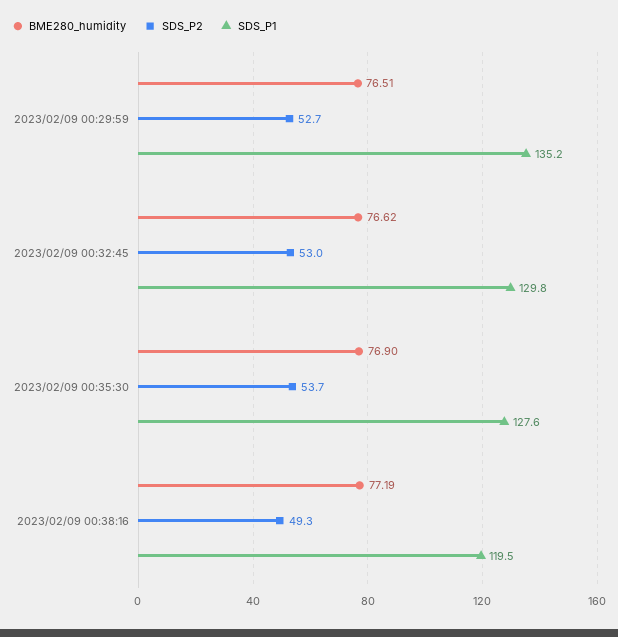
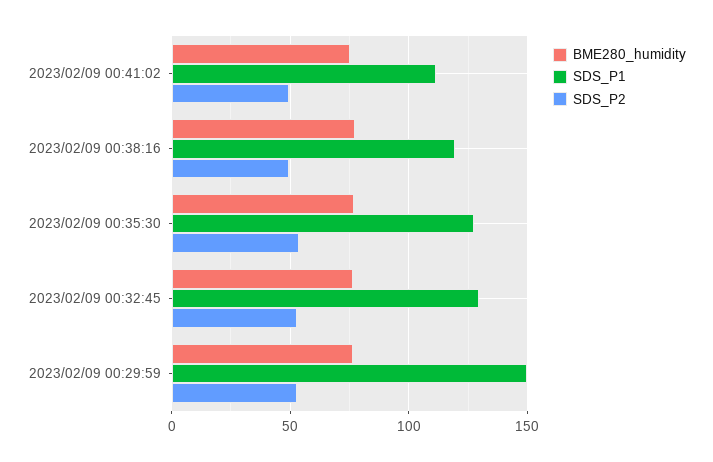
SDS_P1, 2023/02/09 00:29:59: 135.2 -> 150
BME280_humidity, 2023/02/09 00:41:02: none -> 75
SDS_P1, 2023/02/09 00:41:02: none -> 110
SDS_P2, 2023/02/09 00:41:02: none -> 50

